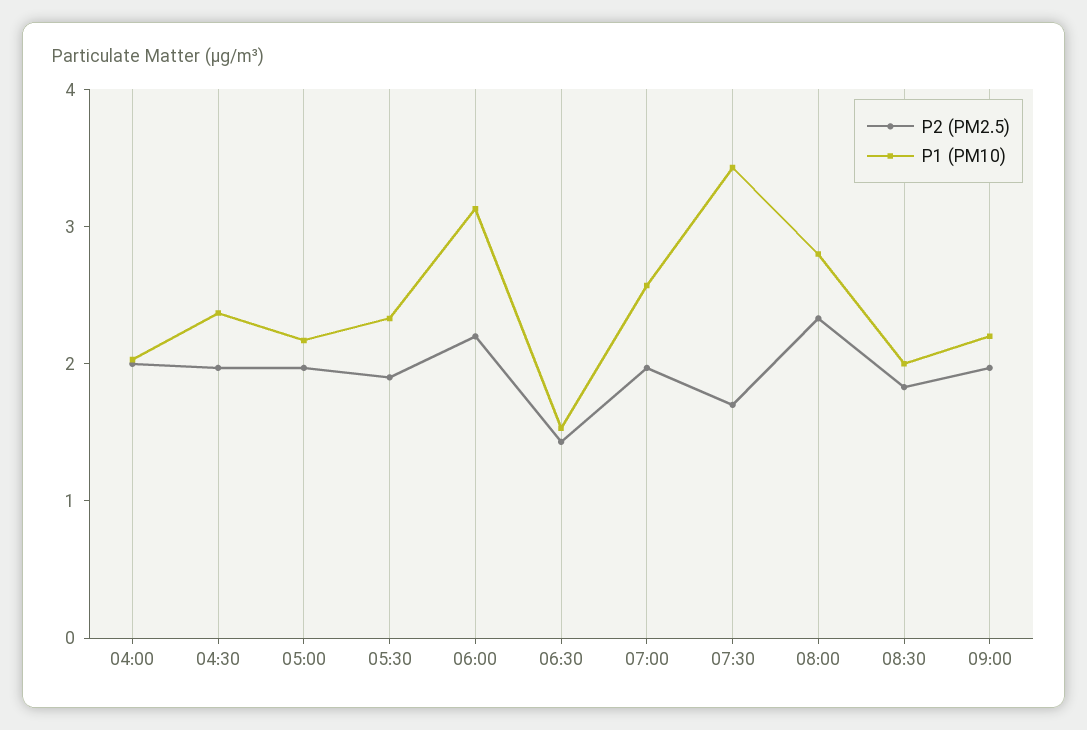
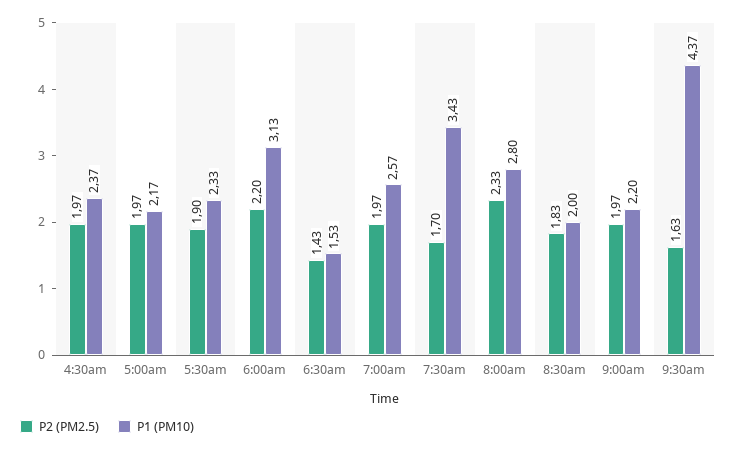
P2 (PM2.5), 04:00: 2 -> none
P1 (PM10), 04:00: 2 -> none
P2 (PM2.5), 9:30am: none -> 1.63
P1 (PM10), 9:30am: none -> 4.37

